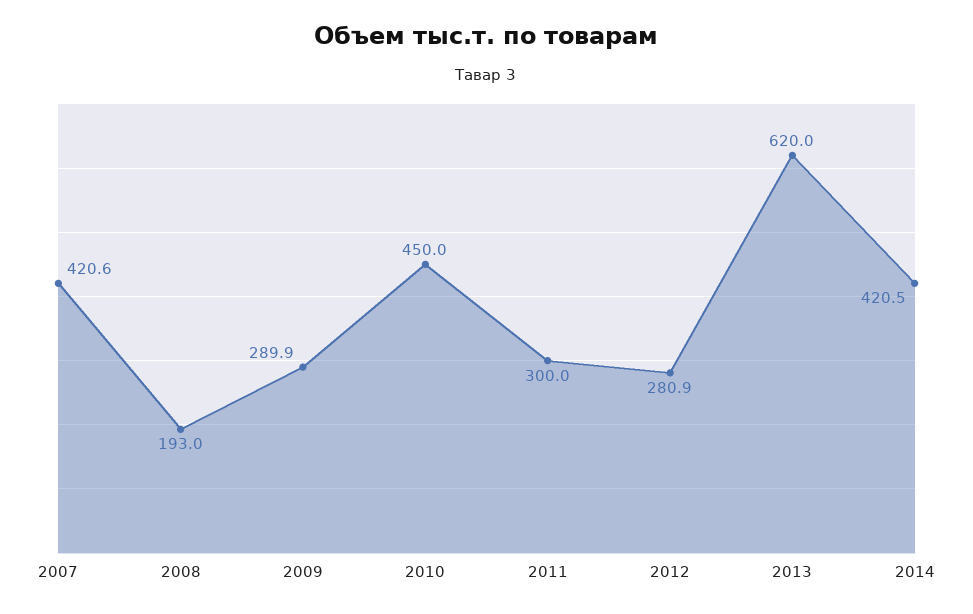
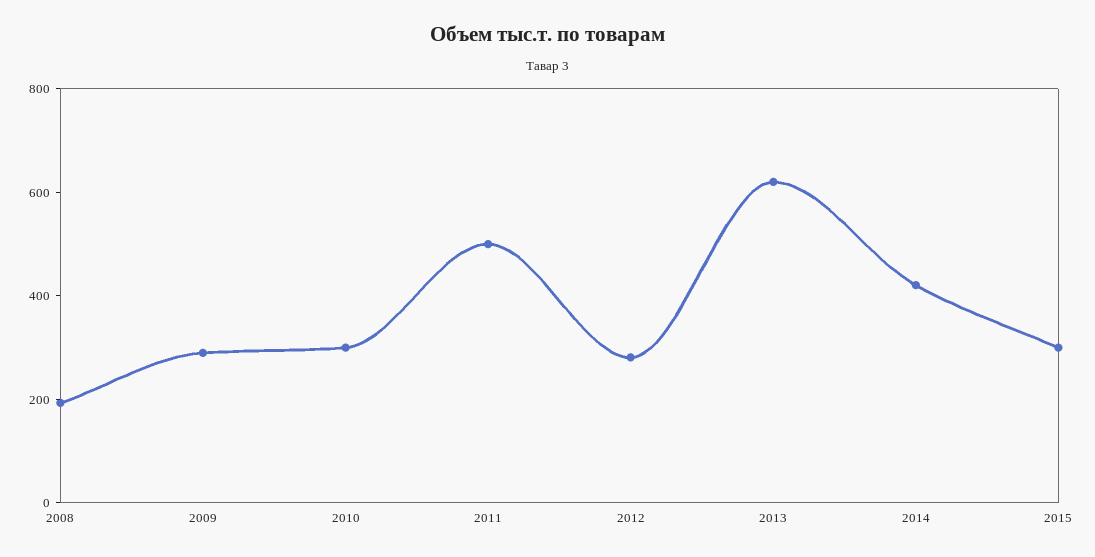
2007: 420.6 -> none
2010: 450 -> 300
2011: 300 -> 500
2015: none -> 300

